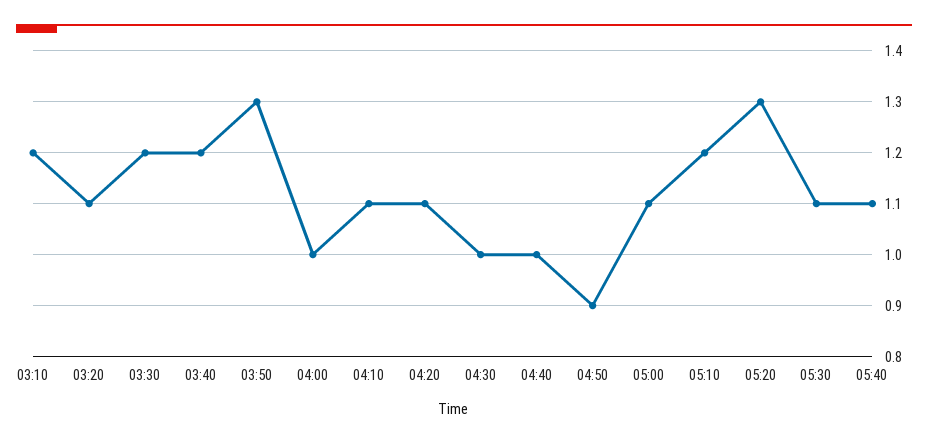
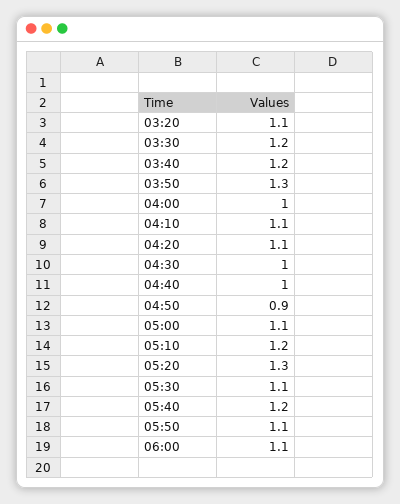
03:10: 1.2 -> none
05:40: 1.1 -> 1.2
05:50: none -> 1.1
06:00: none -> 1.1

